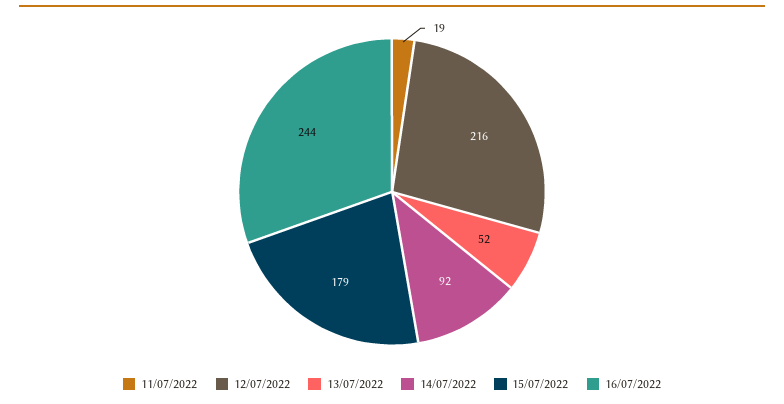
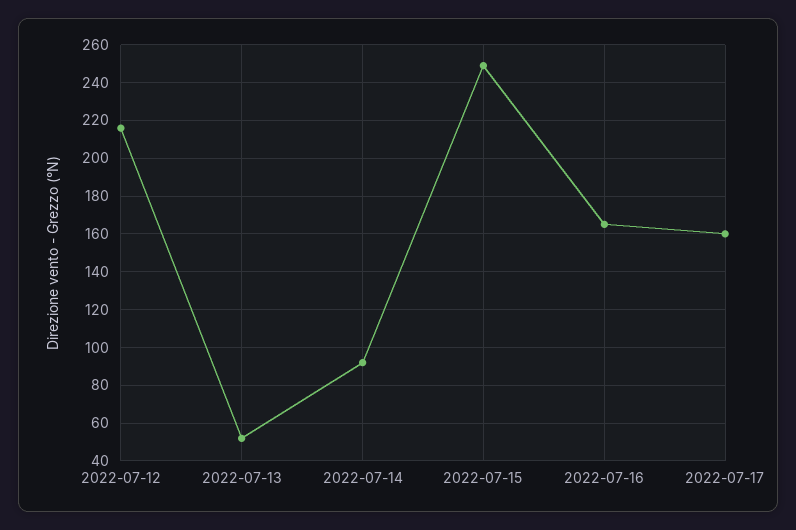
11/07/2022: 19 -> none
15/07/2022: 179 -> 250
16/07/2022: 244 -> 165
2022-07-17: none -> 160

